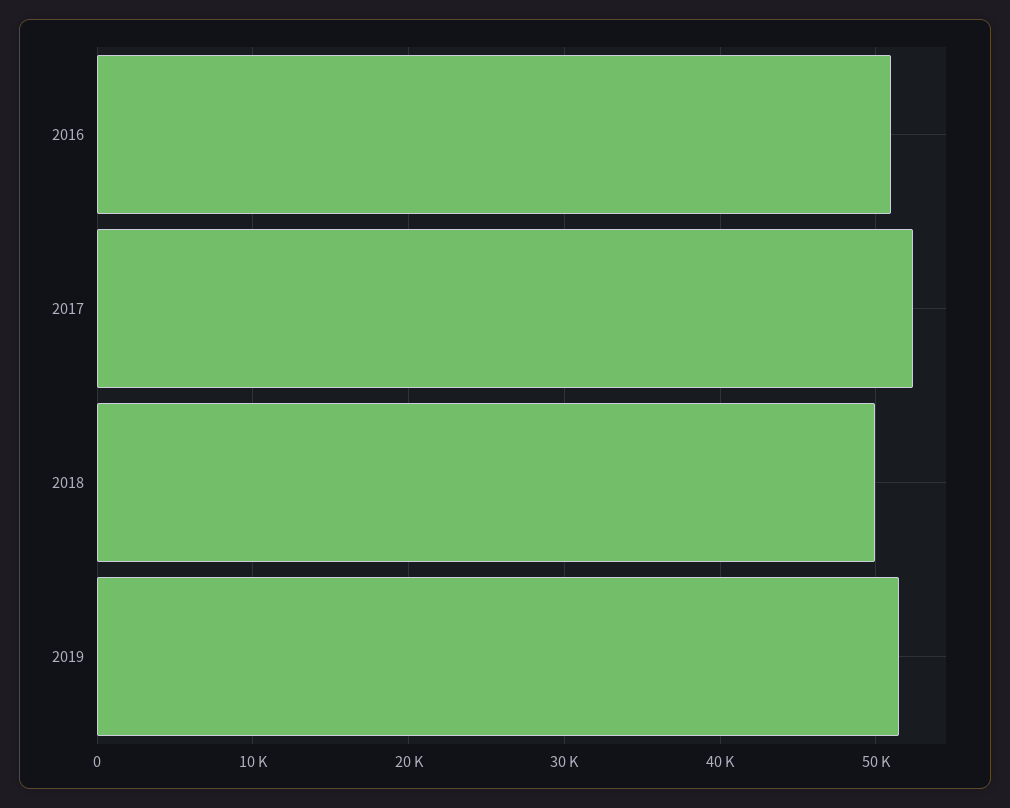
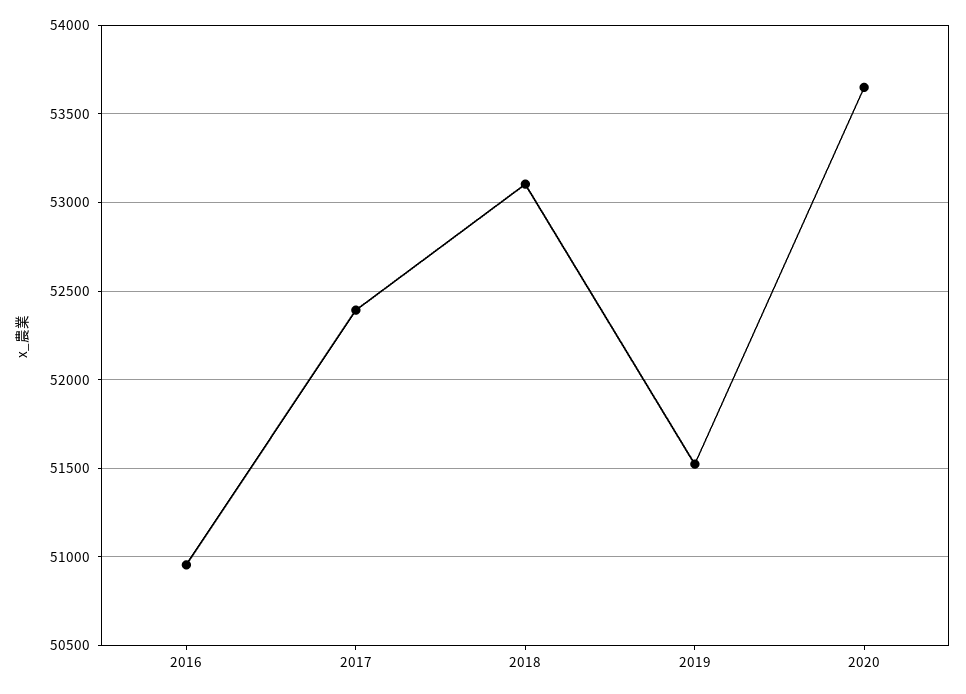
2018: 50000 -> 53100
2020: none -> 53650

